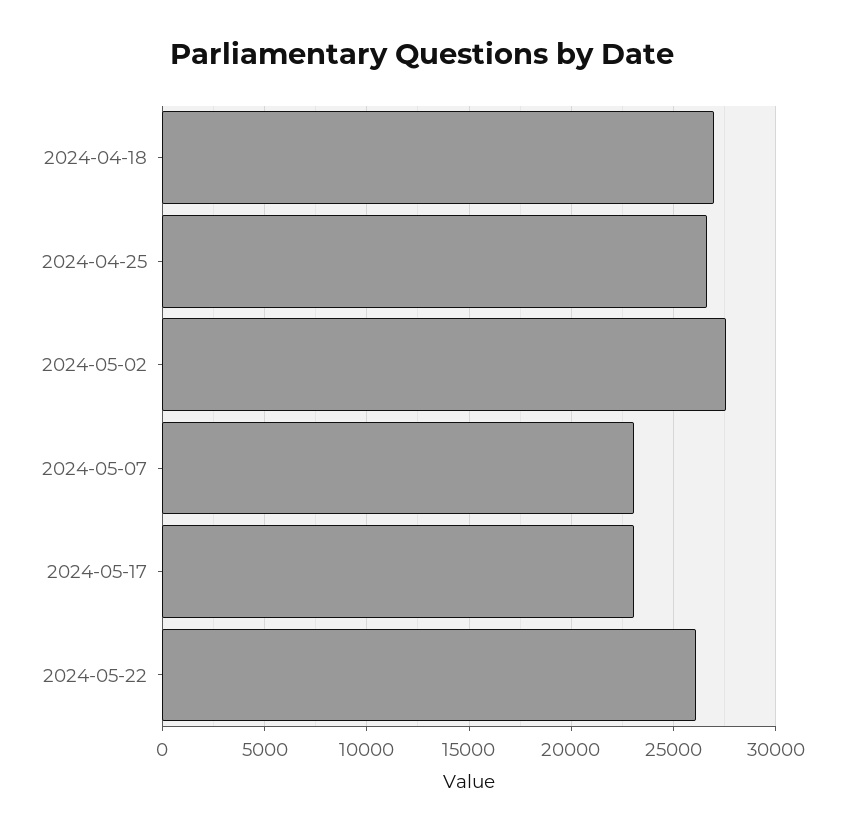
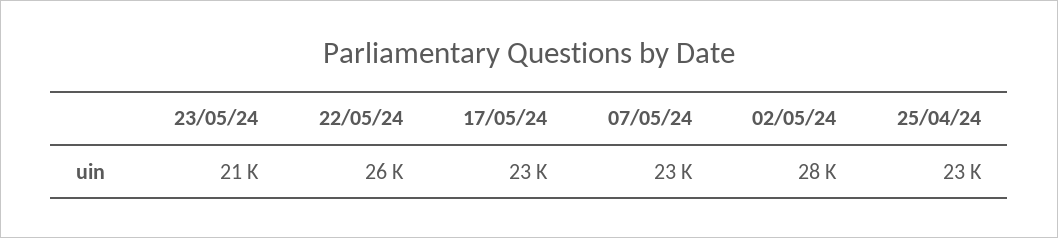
2024-04-18: 27000 -> none
2024-04-25: 26500 -> 23000
23/05/24: none -> 21000

